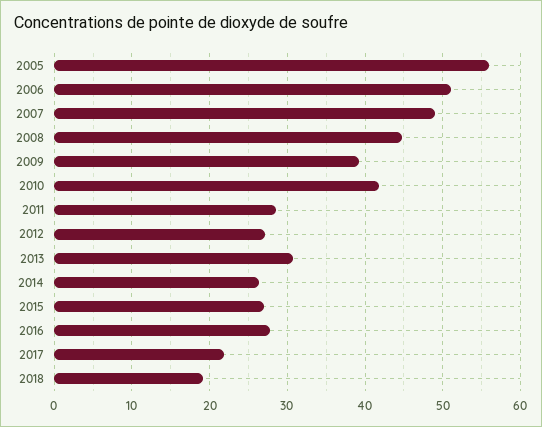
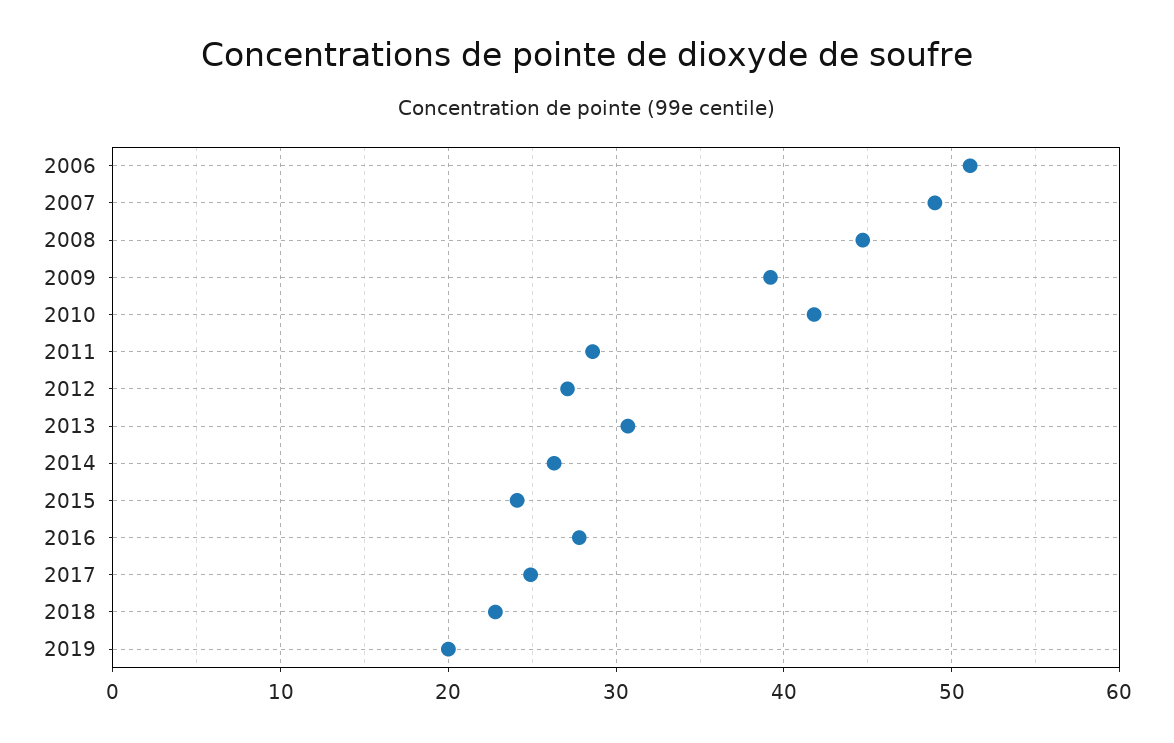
2005: 56 -> none
2015: 27 -> 24
2017: 22 -> 25
2018: 19 -> 23
2019: none -> 20

